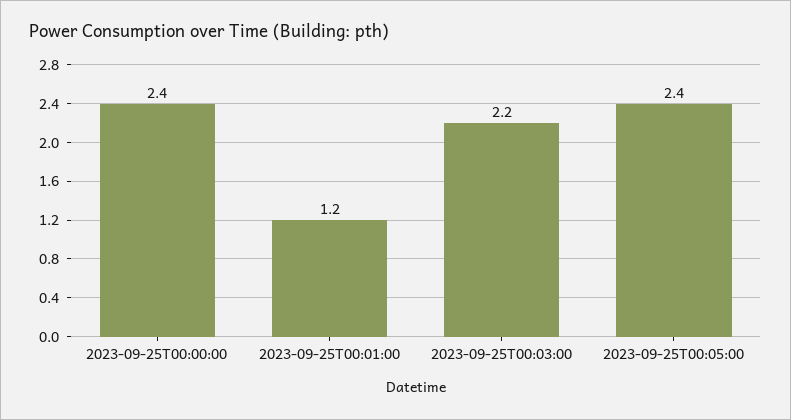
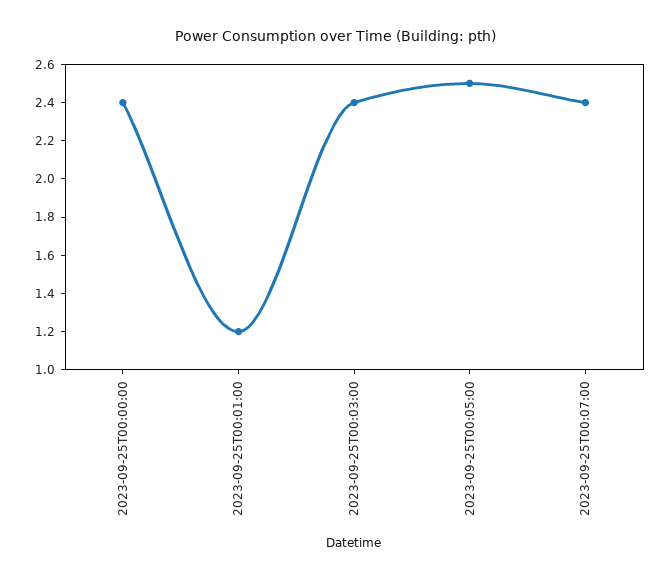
2023-09-25T00:03:00: 2.2 -> 2.4
2023-09-25T00:05:00: 2.4 -> 2.5
2023-09-25T00:07:00: none -> 2.4

